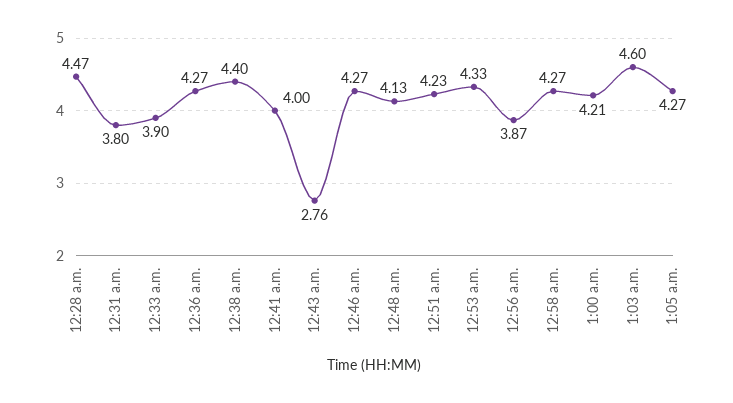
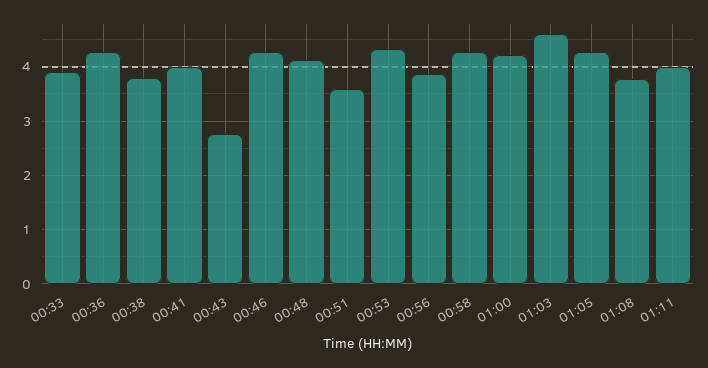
12:28 a.m.: 4.47 -> none
12:31 a.m.: 3.8 -> none
12:38 a.m.: 4.4 -> 3.8
12:51 a.m.: 4.23 -> 3.6
01:08: none -> 3.8
01:11: none -> 4

